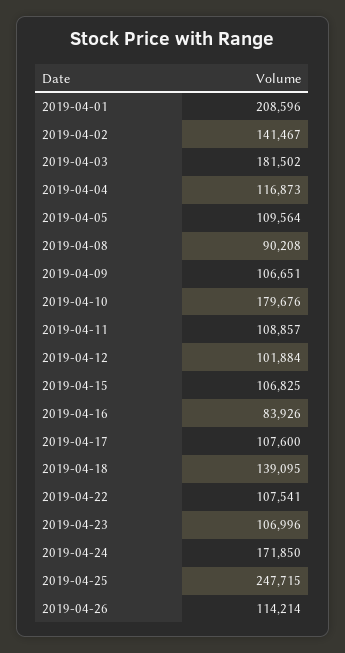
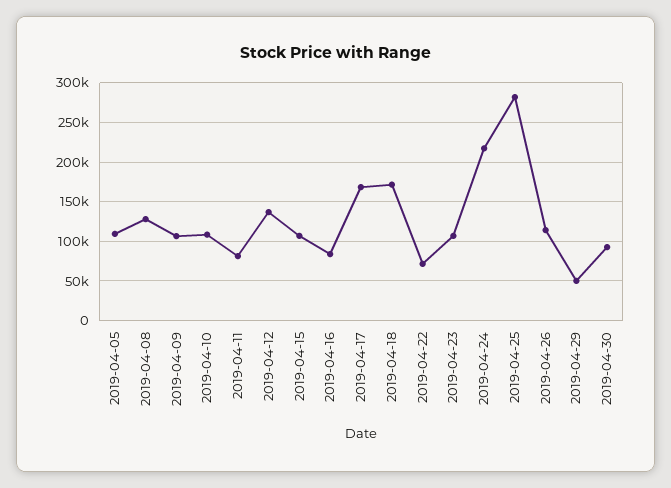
2019-04-01: 208596 -> none
2019-04-02: 141467 -> none
2019-04-03: 181502 -> none
2019-04-04: 116873 -> none
2019-04-08: 90208 -> 130000
2019-04-10: 179676 -> 110000
2019-04-11: 108857 -> 80000
2019-04-12: 101884 -> 140000
2019-04-17: 107600 -> 170000
2019-04-18: 139095 -> 170000
2019-04-22: 107541 -> 70000
2019-04-24: 171850 -> 220000
2019-04-25: 247715 -> 280000
2019-04-29: none -> 50000
2019-04-30: none -> 90000

